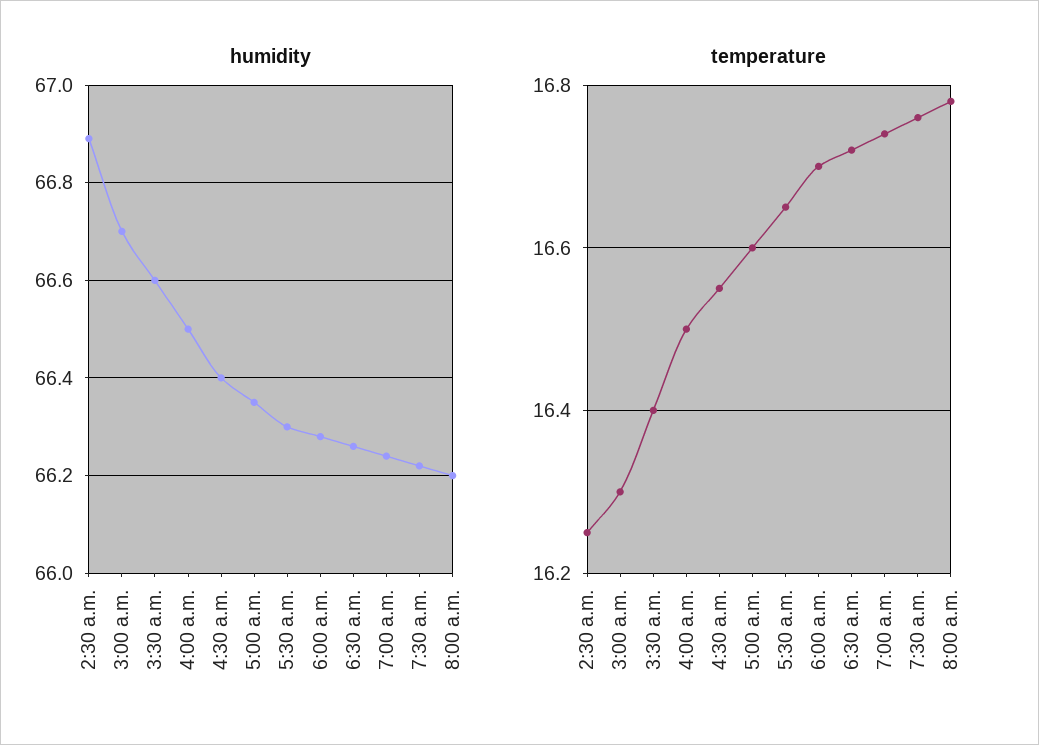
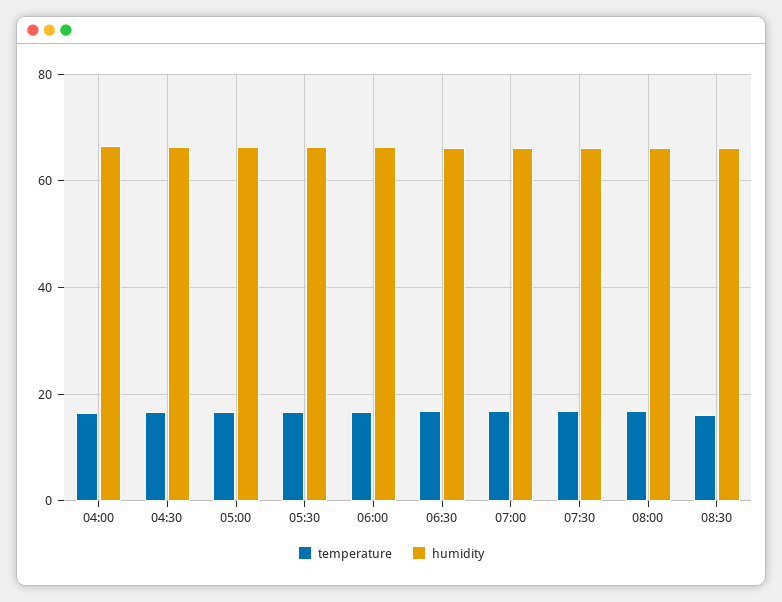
humidity, 2:30 a.m.: 66.9 -> none
humidity, 3:00 a.m.: 66.7 -> none
humidity, 3:30 a.m.: 66.6 -> none
temperature, 2:30 a.m.: 16.25 -> none
temperature, 3:00 a.m.: 16.3 -> none
temperature, 3:30 a.m.: 16.4 -> none
temperature, 08:30: none -> 16
humidity, 08:30: none -> 66

